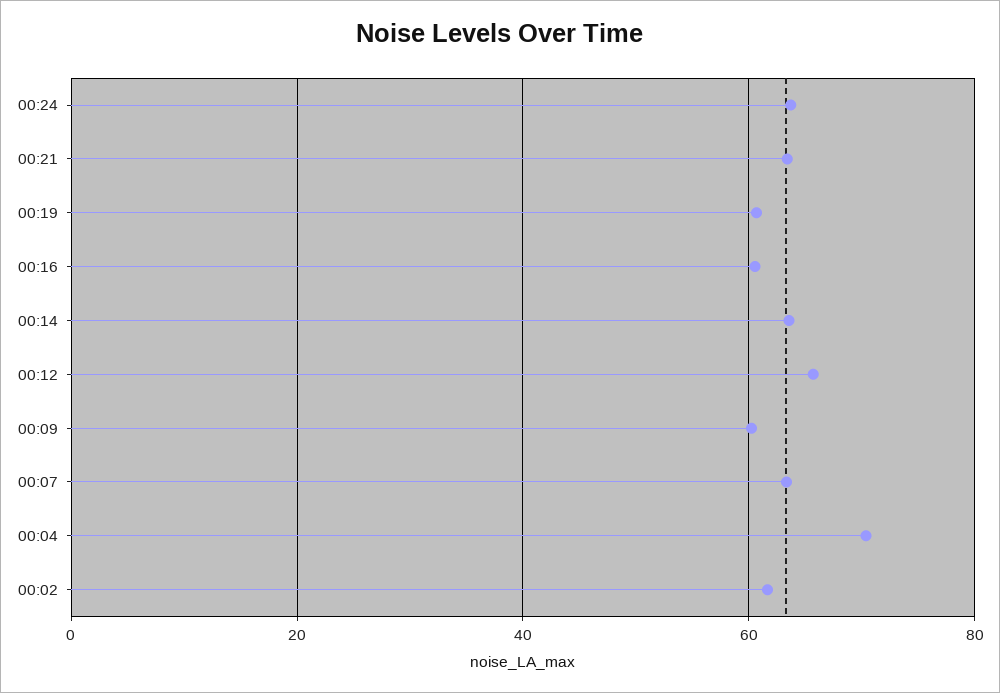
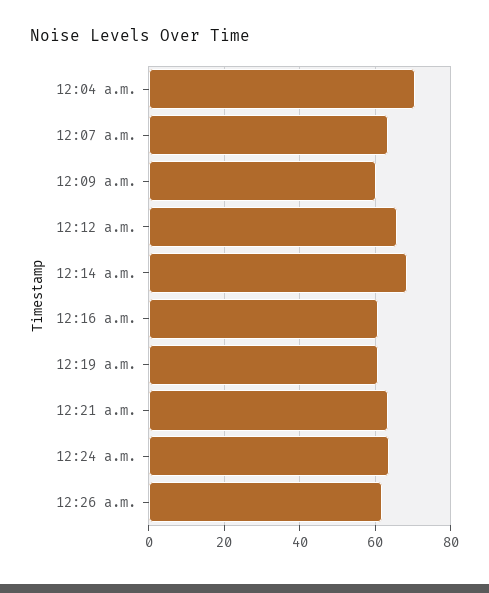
00:14: 64 -> 68
00:02: 62 -> none
12:26 a.m.: none -> 62

